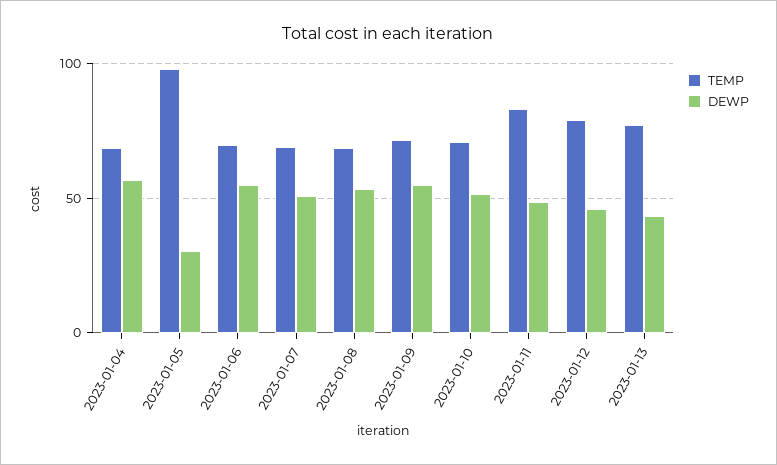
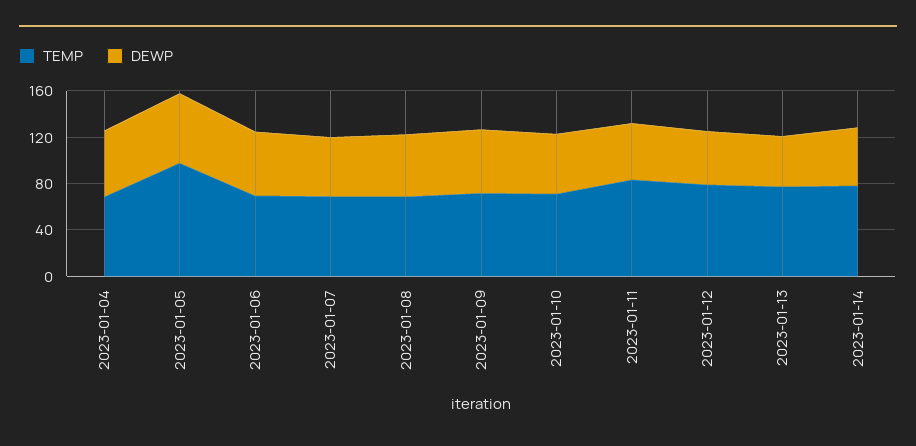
DEWP, 2023-01-05: 30 -> 60
TEMP, 2023-01-14: none -> 80
DEWP, 2023-01-14: none -> 50

